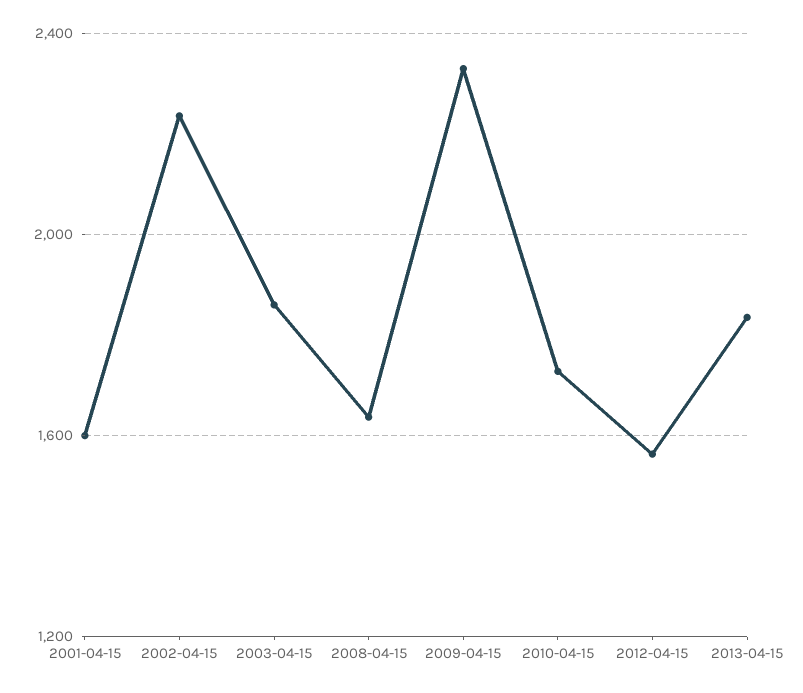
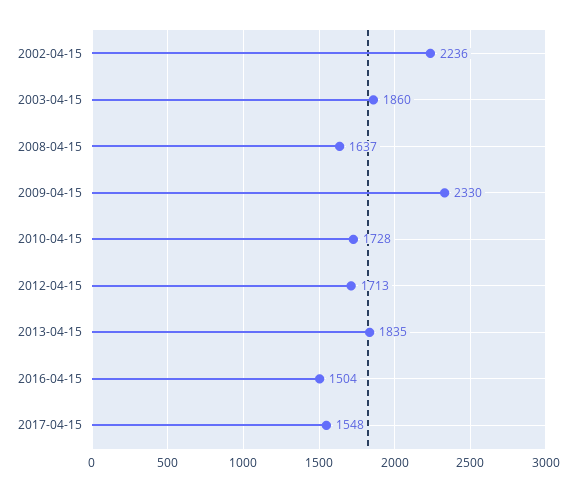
2001-04-15: 1600 -> none
2012-04-15: 1550 -> 1713
2016-04-15: none -> 1504
2017-04-15: none -> 1548

